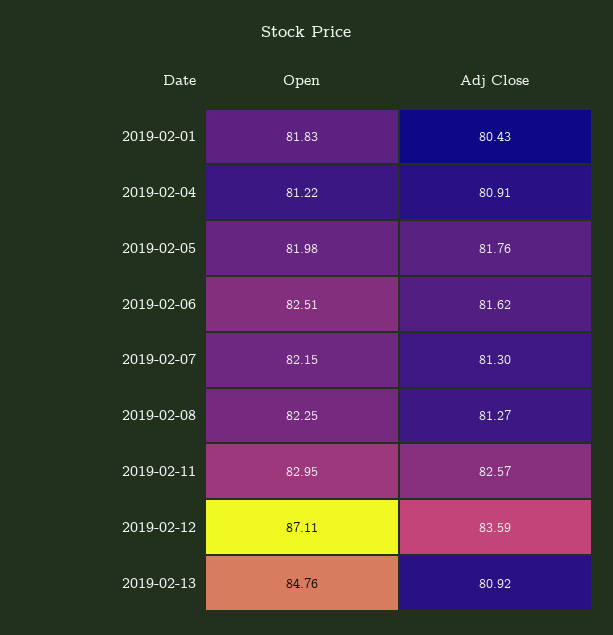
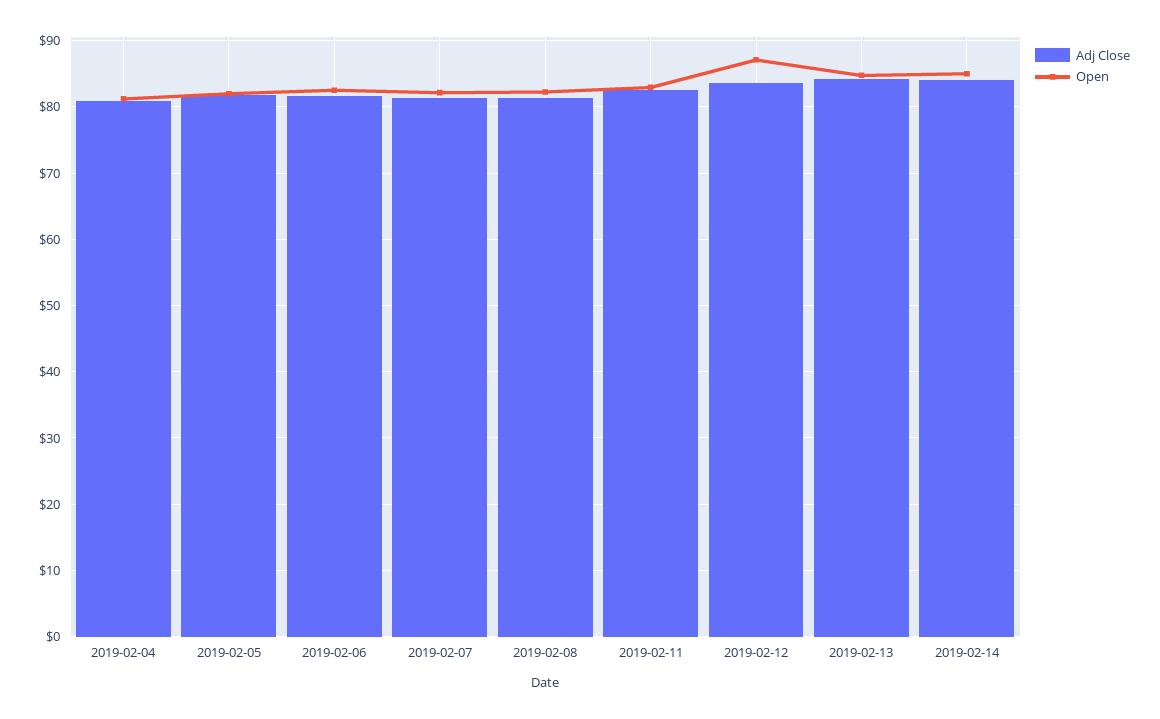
Open, 2019-02-01: 81.83 -> none
Adj Close, 2019-02-01: 80.43 -> none
Adj Close, 2019-02-13: 80.92 -> 84
Adj Close, 2019-02-14: none -> 84
Open, 2019-02-14: none -> 85

